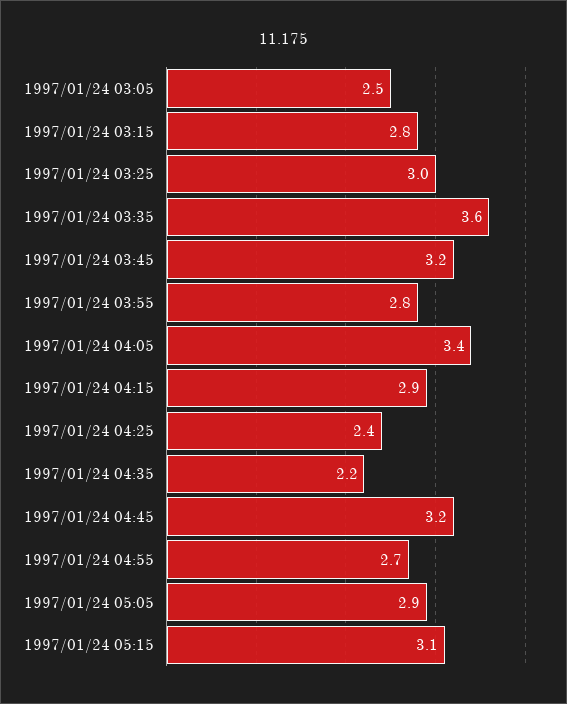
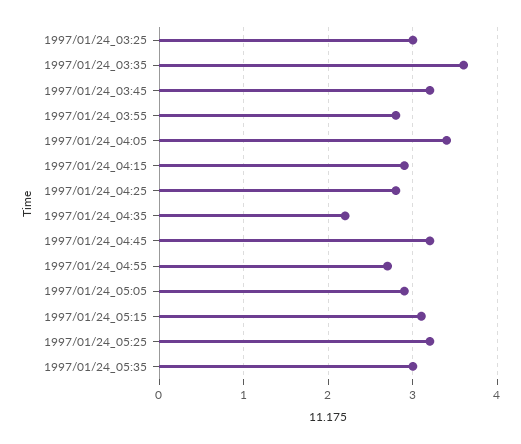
1997/01/24 03:05: 2.5 -> none
1997/01/24 03:15: 2.8 -> none
1997/01/24 04:25: 2.4 -> 2.8
1997/01/24_05:25: none -> 3.2
1997/01/24_05:35: none -> 3

